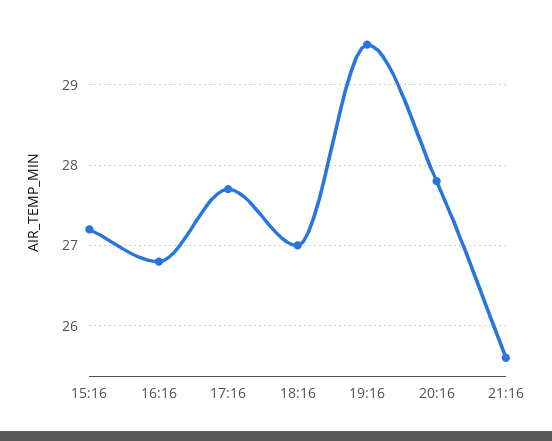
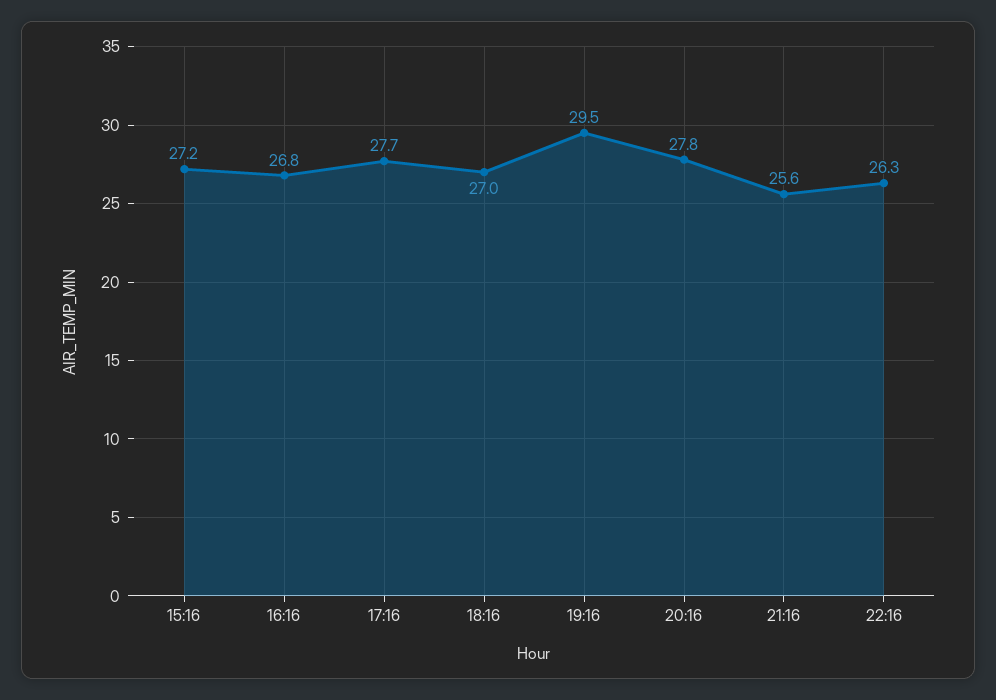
22:16: none -> 26.3

